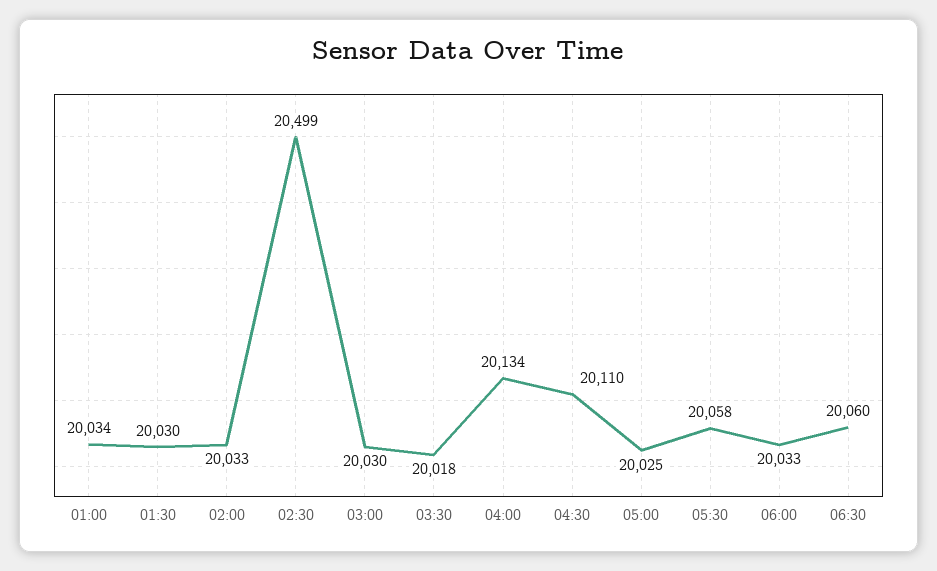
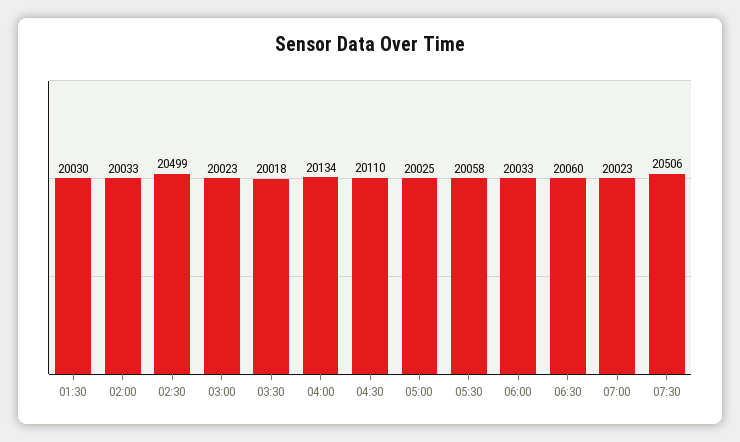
01:00: 20034 -> none
03:00: 20030 -> 20023
07:00: none -> 20023
07:30: none -> 20506

